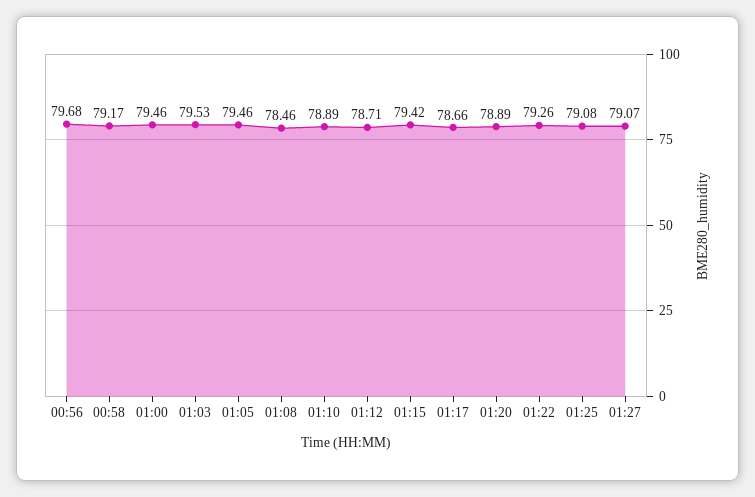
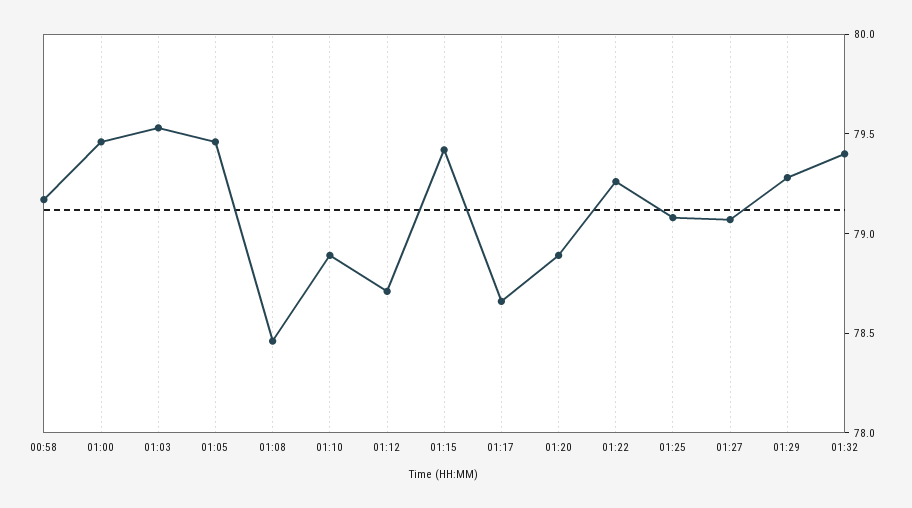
00:56: 79.68 -> none
01:29: none -> 79.3
01:32: none -> 79.4

